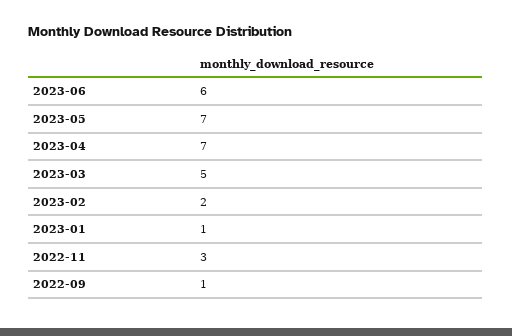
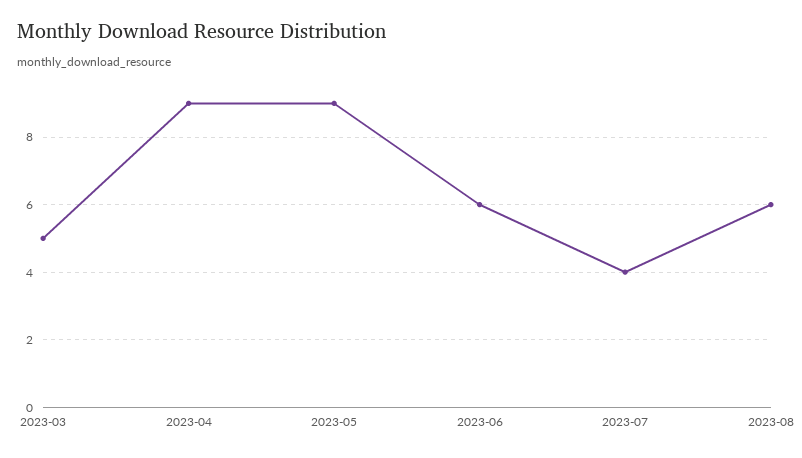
2023-05: 7 -> 9
2023-04: 7 -> 9
2023-02: 2 -> none
2023-01: 1 -> none
2022-11: 3 -> none
2022-09: 1 -> none
2023-07: none -> 4
2023-08: none -> 6

